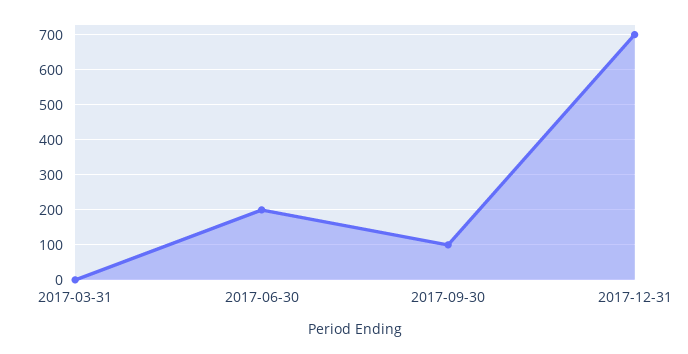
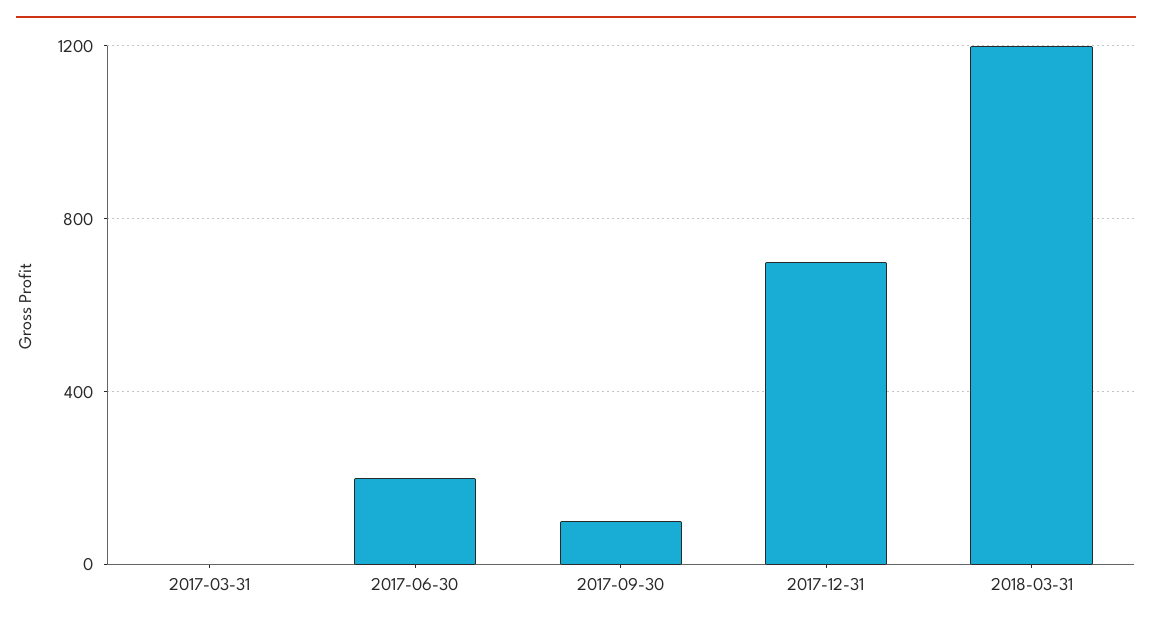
2018-03-31: none -> 1200

